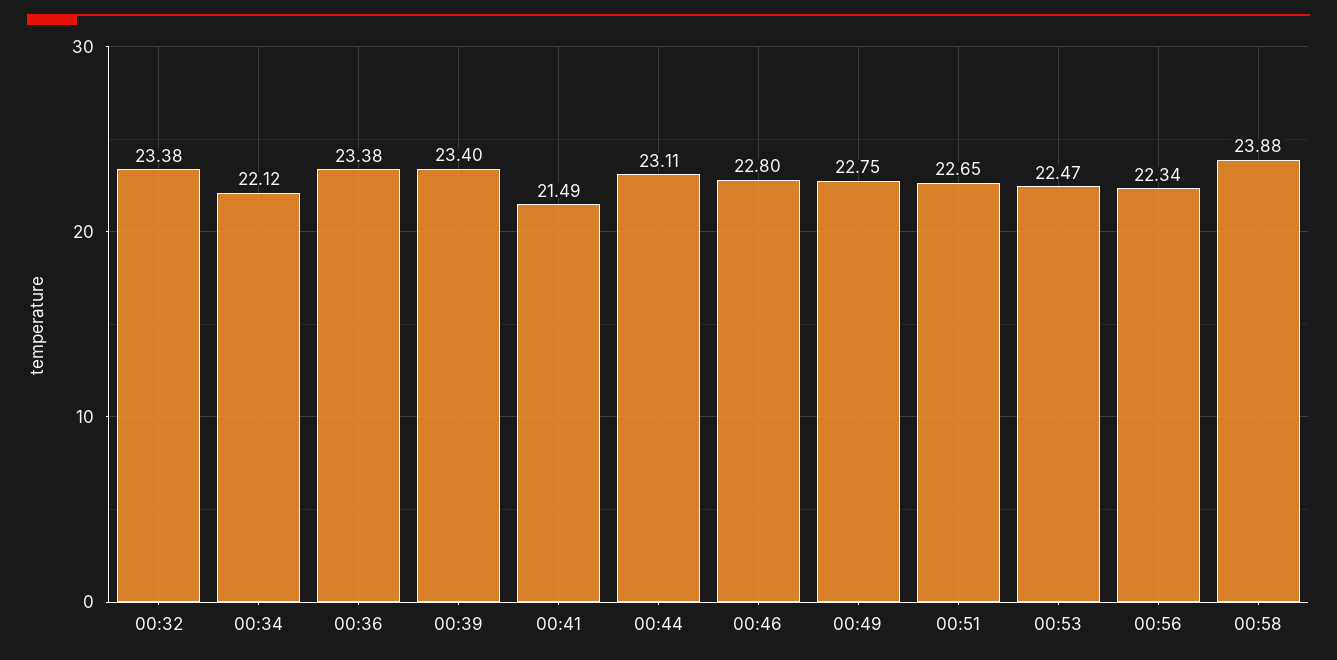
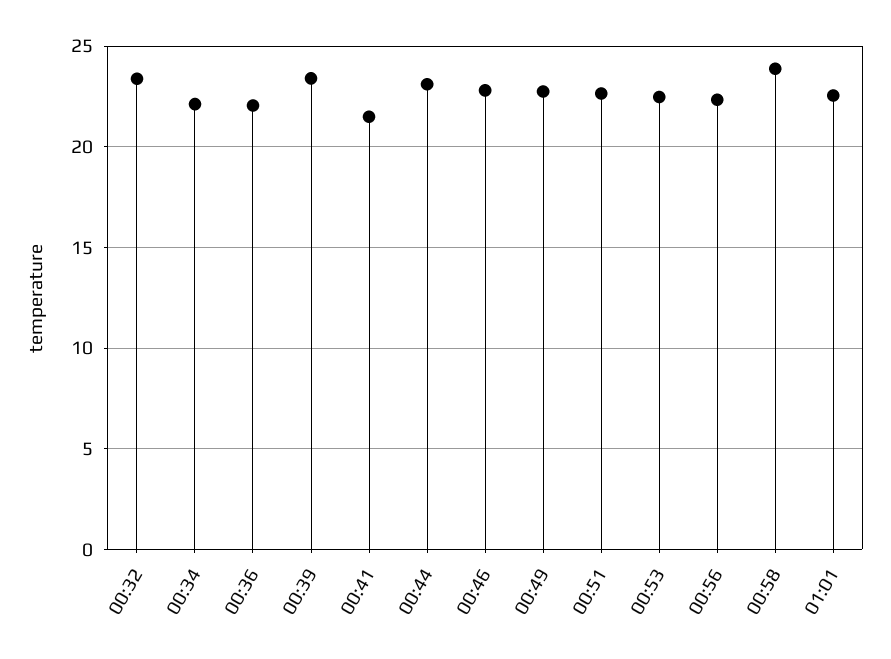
00:36: 23.38 -> 22
01:01: none -> 22.5

